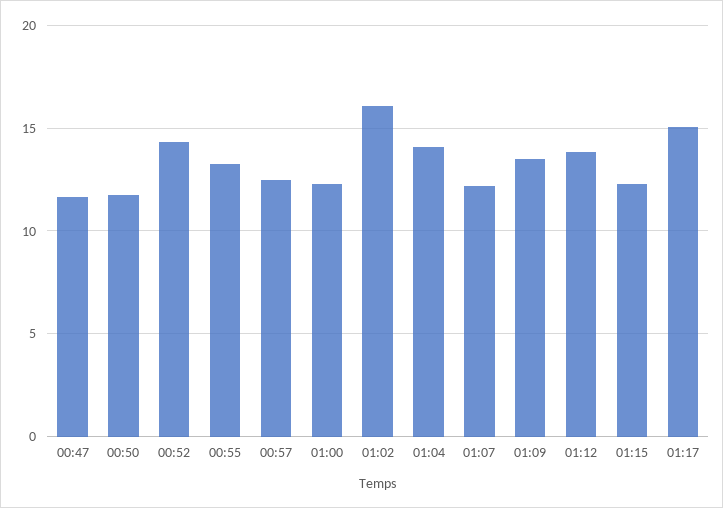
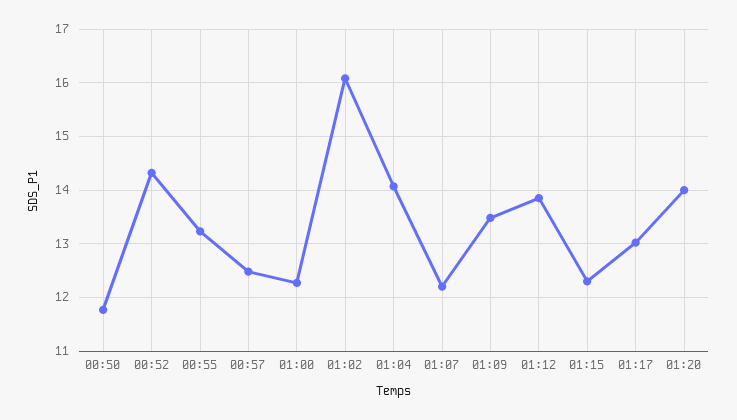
00:47: 11.5 -> none
01:17: 15 -> 13
01:20: none -> 14

